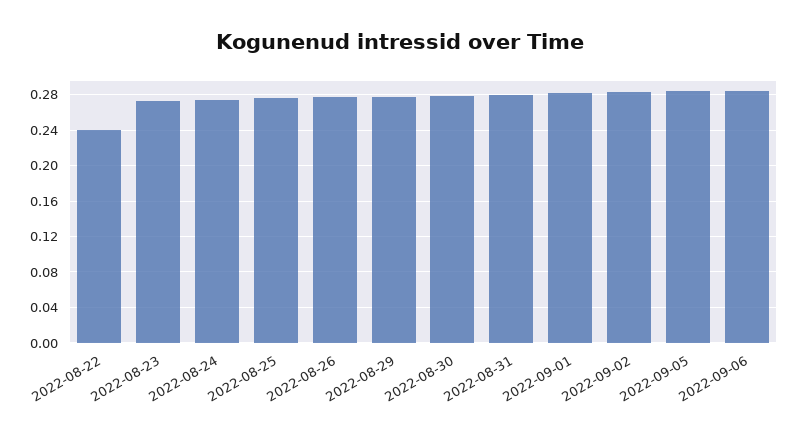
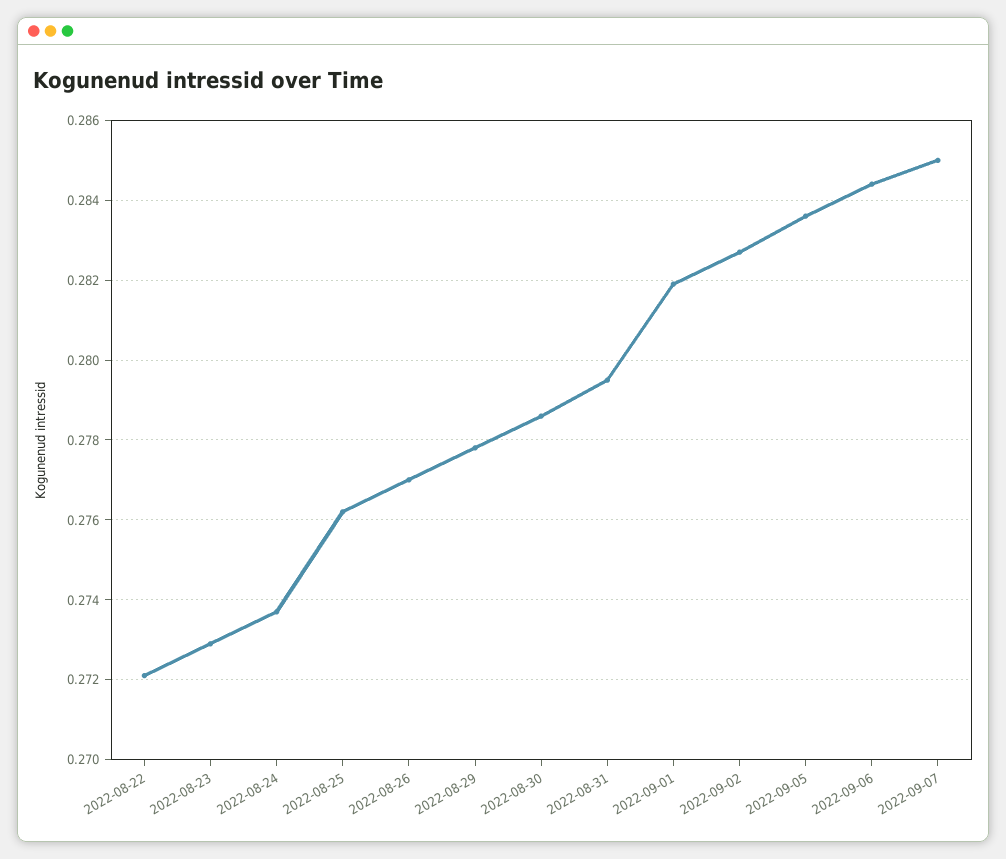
2022-08-22: 0.24 -> 0.272
2022-09-07: none -> 0.285

